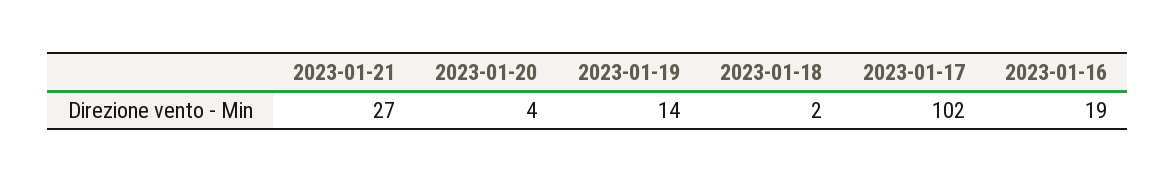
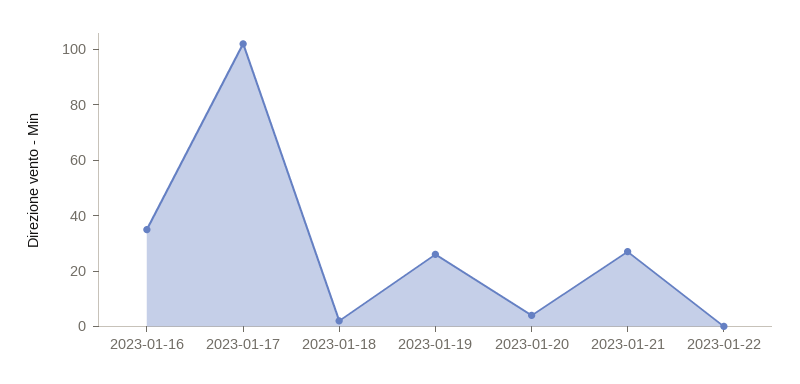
2023-01-19: 14 -> 25
2023-01-16: 19 -> 35
2023-01-22: none -> 0

